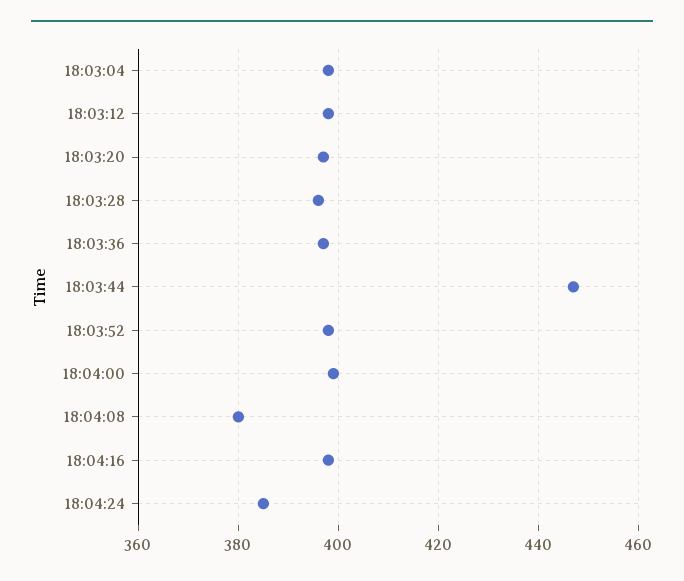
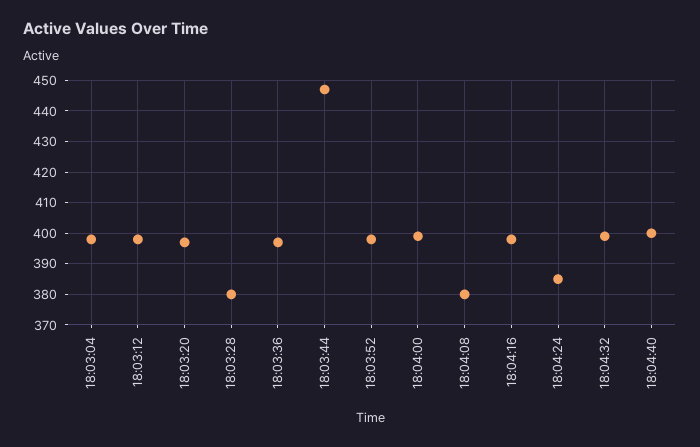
18:03:28: 395 -> 380
18:04:32: none -> 400
18:04:40: none -> 400

